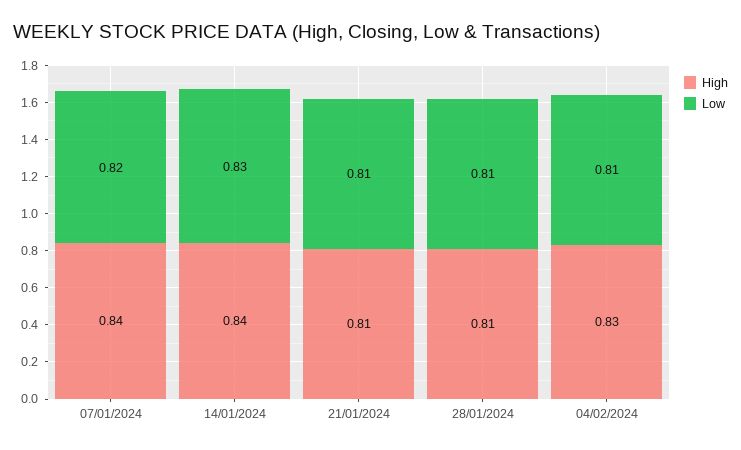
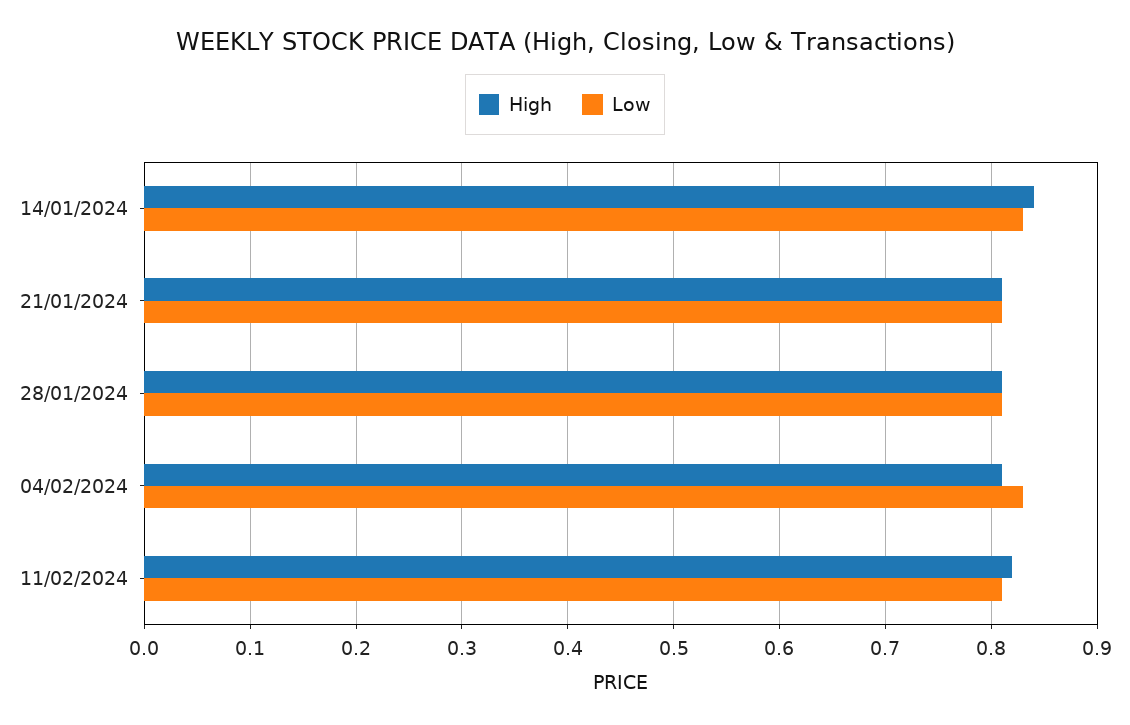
High, 07/01/2024: 0.84 -> none
Low, 07/01/2024: 0.82 -> none
High, 04/02/2024: 0.83 -> 0.81
Low, 04/02/2024: 0.81 -> 0.83
High, 11/02/2024: none -> 0.82
Low, 11/02/2024: none -> 0.81

